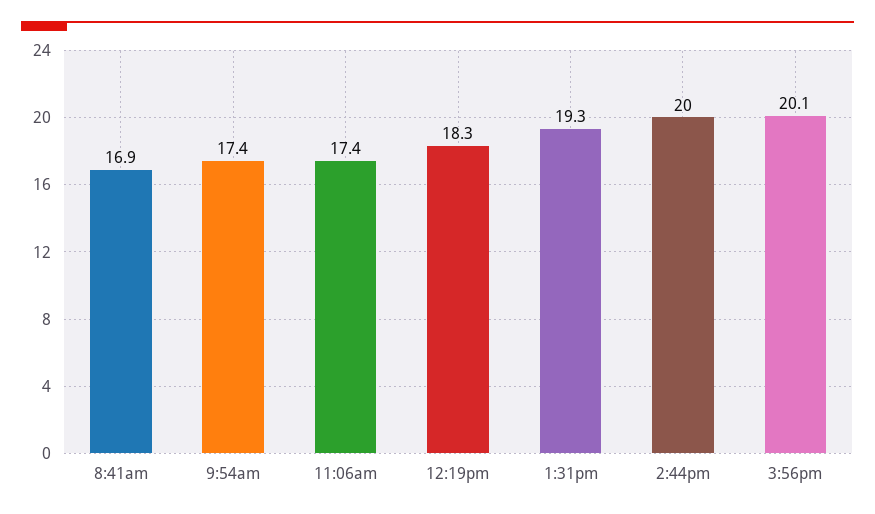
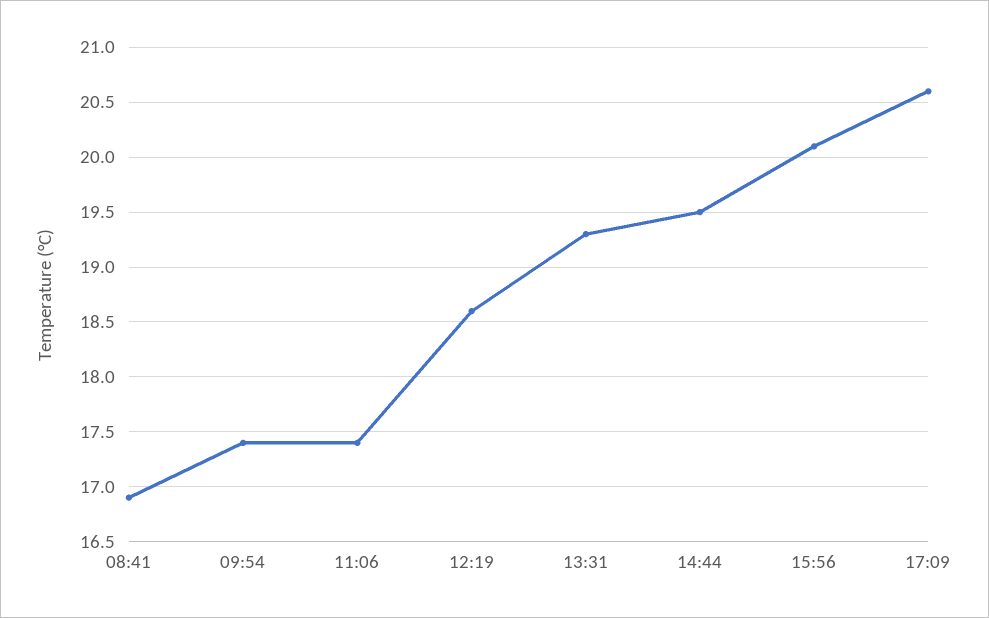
12:19pm: 18.3 -> 18.6
2:44pm: 20 -> 19.5
17:09: none -> 20.6

